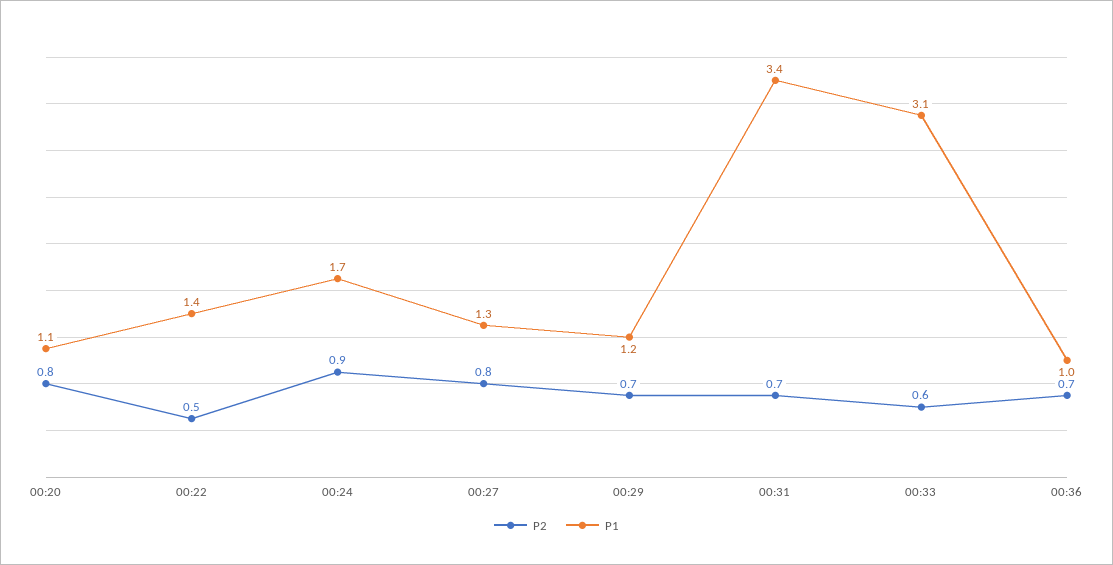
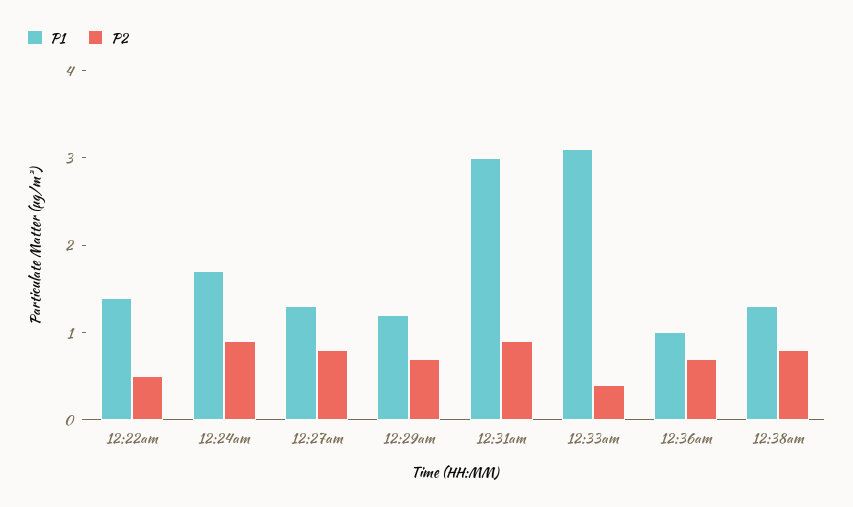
P2, 00:20: 0.8 -> none
P1, 00:20: 1.1 -> none
P2, 00:31: 0.7 -> 0.9
P1, 00:31: 3.4 -> 3
P2, 00:33: 0.6 -> 0.4
P1, 12:38am: none -> 1.3
P2, 12:38am: none -> 0.8

